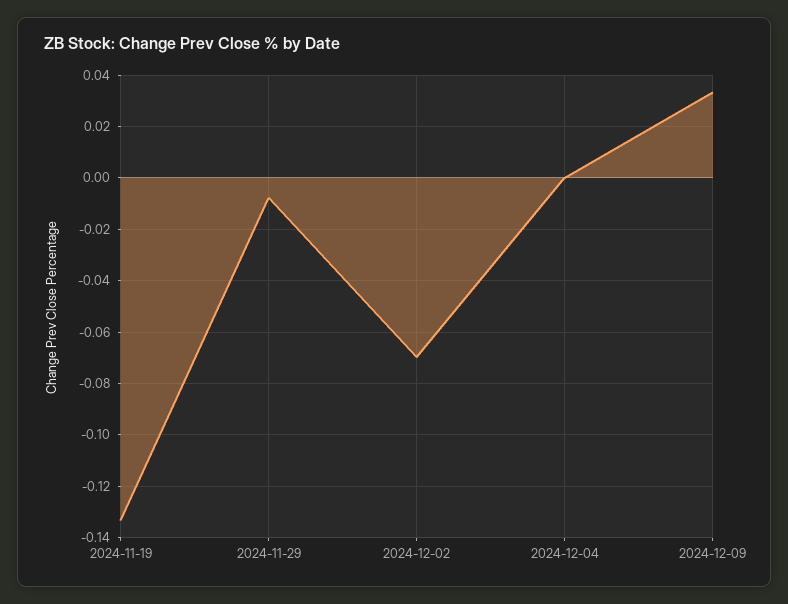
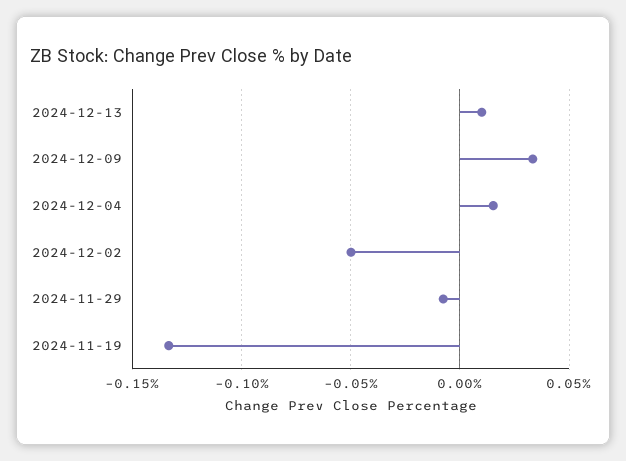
2024-12-02: -0.07 -> -0.05
2024-12-04: 0 -> 0.015
2024-12-13: none -> 0.01

